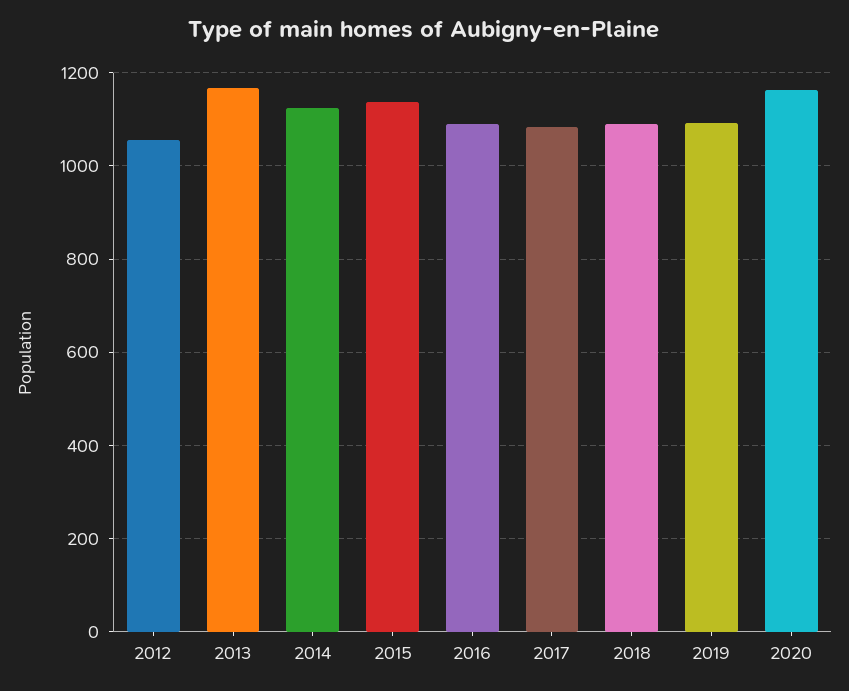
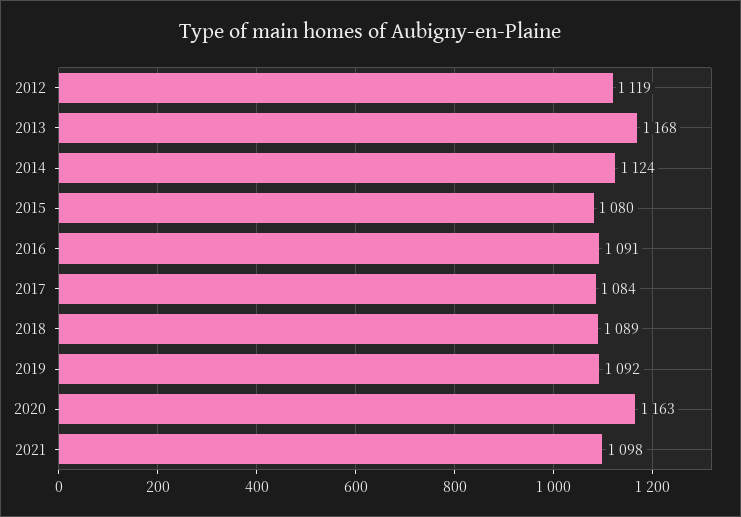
2012: 1060 -> 1119
2015: 1140 -> 1080
2021: none -> 1098

